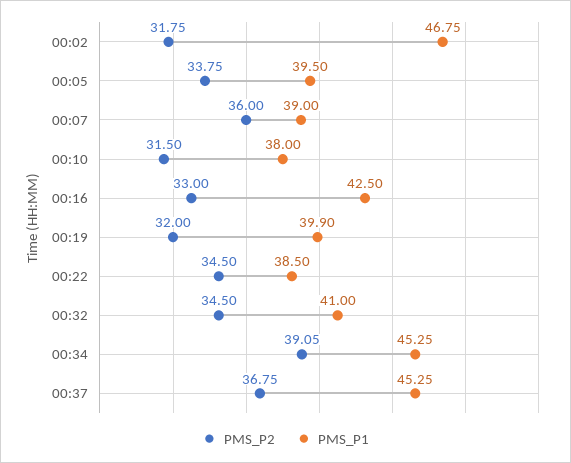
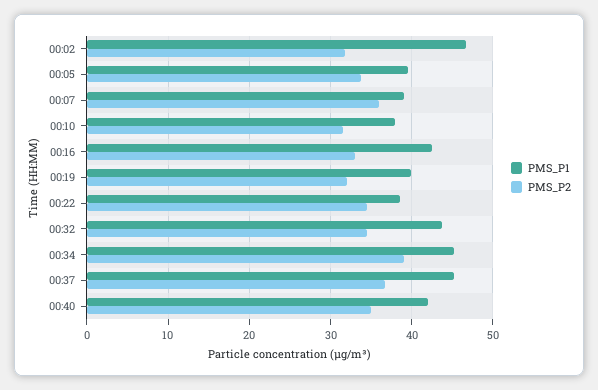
PMS_P1, 00:32: 41 -> 44
PMS_P1, 00:40: none -> 42
PMS_P2, 00:40: none -> 35

